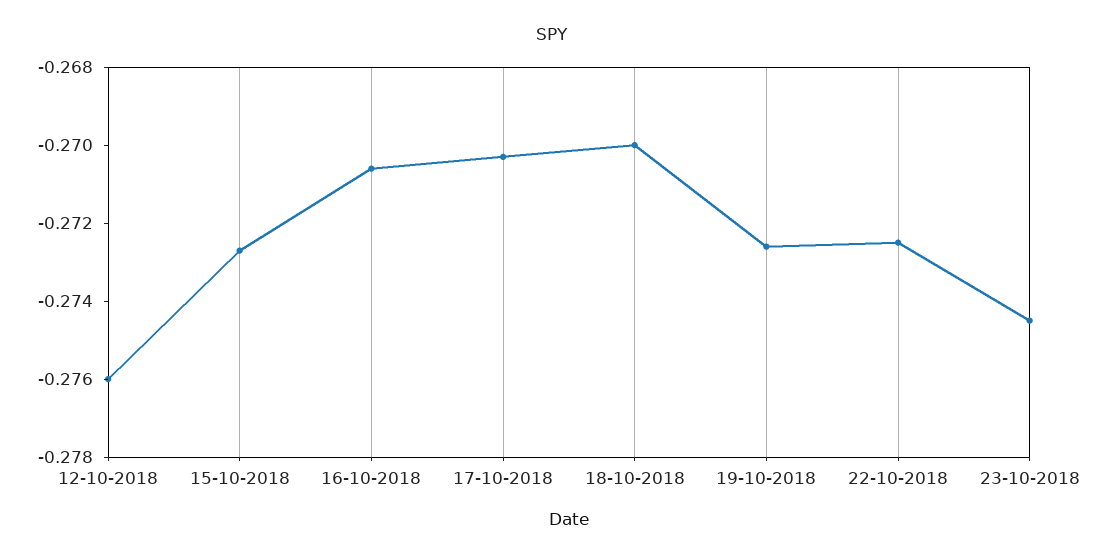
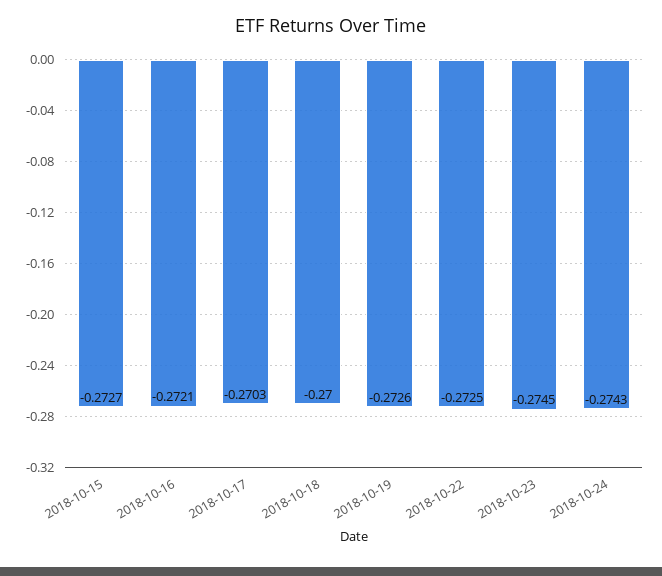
12-10-2018: -0.276 -> none
16-10-2018: -0.2705 -> -0.2721
2018-10-24: none -> -0.2743

